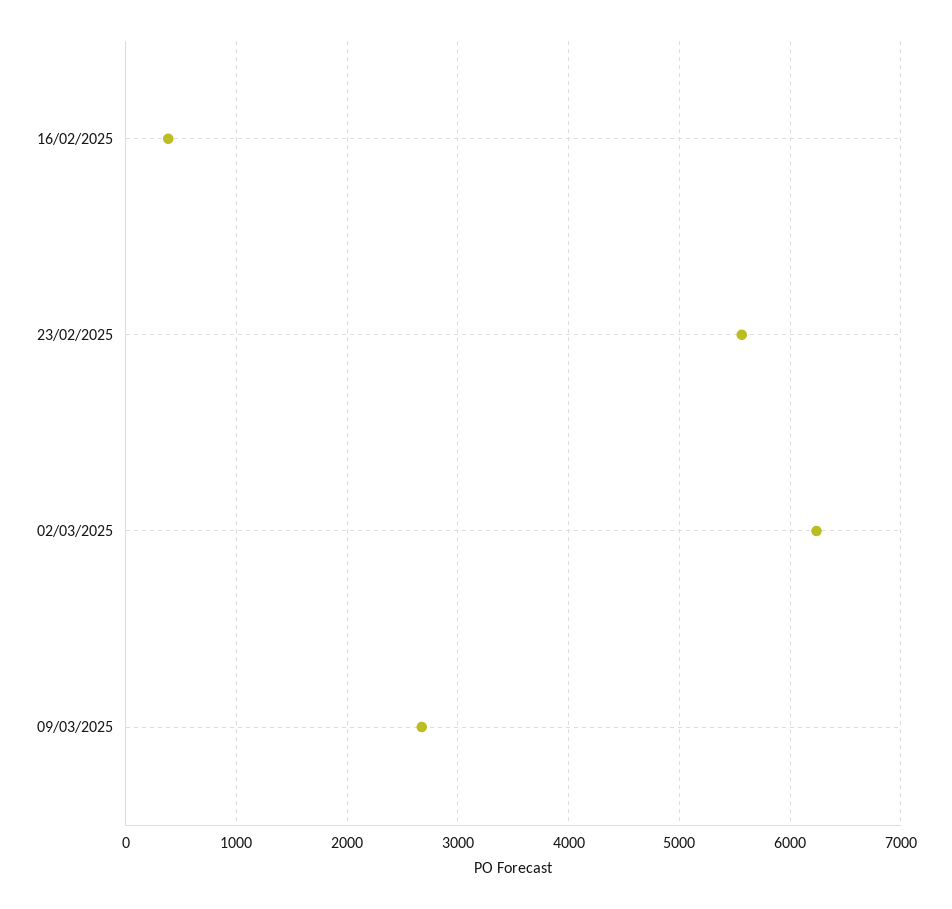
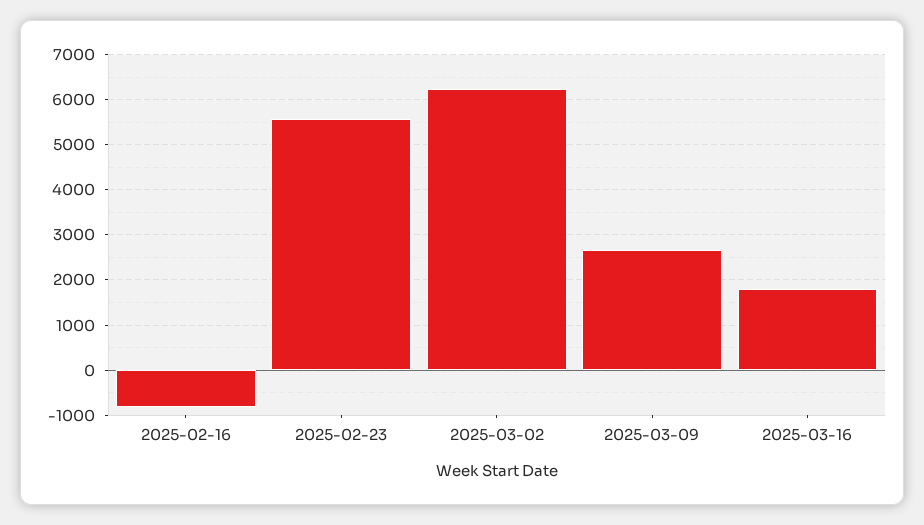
16/02/2025: 400 -> -800
2025-03-16: none -> 1800

